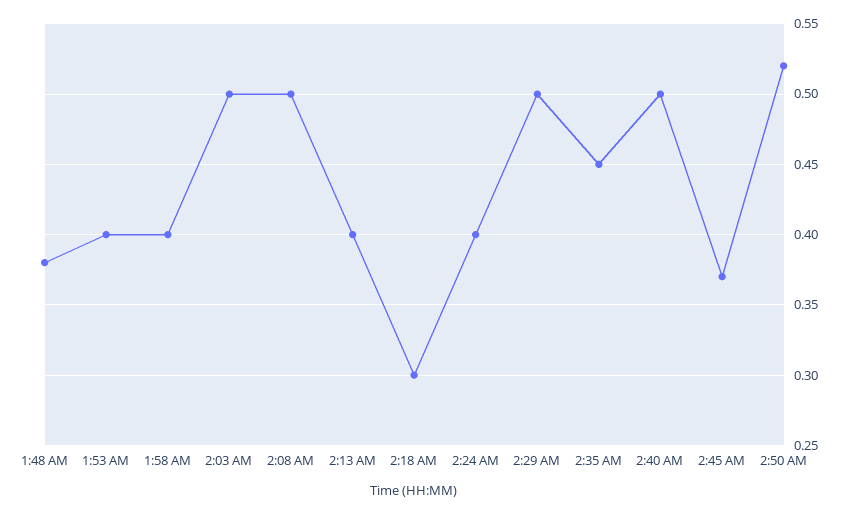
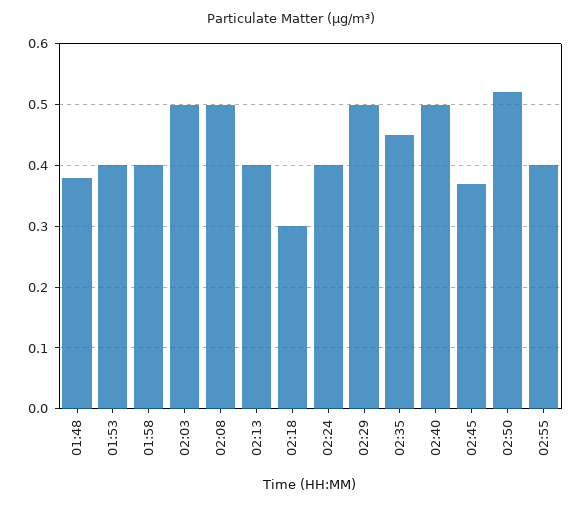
02:55: none -> 0.4

